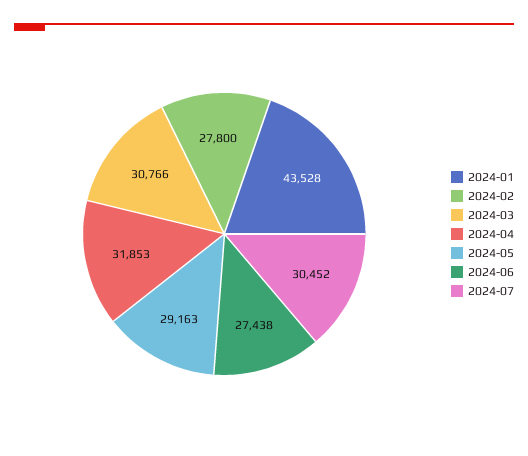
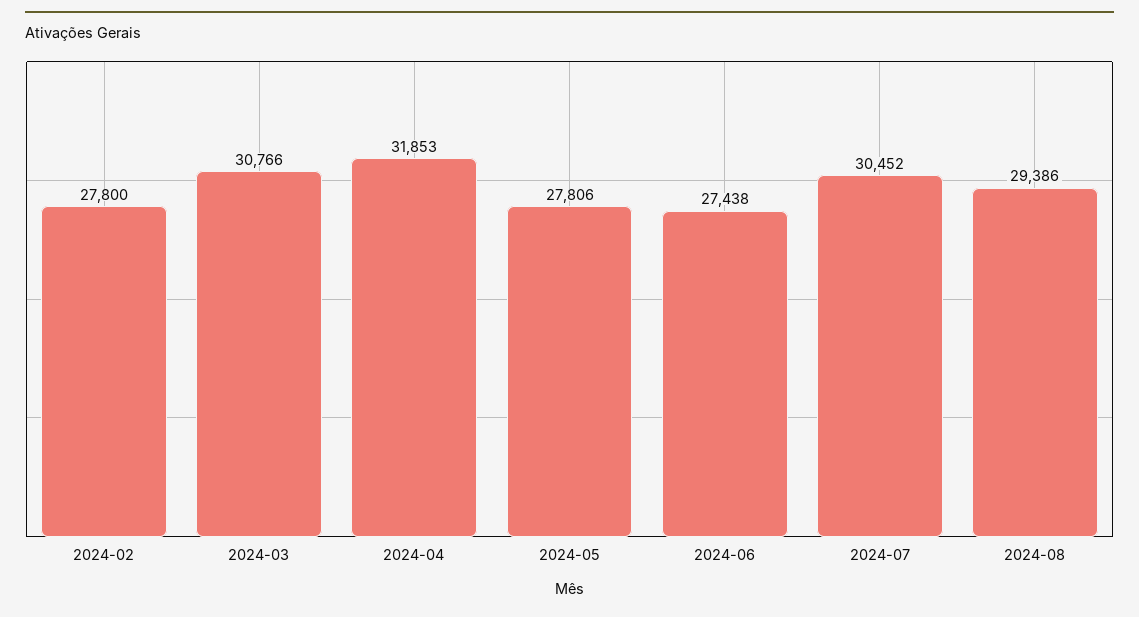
2024-01: 43528 -> none
2024-05: 29163 -> 27806
2024-08: none -> 29386

